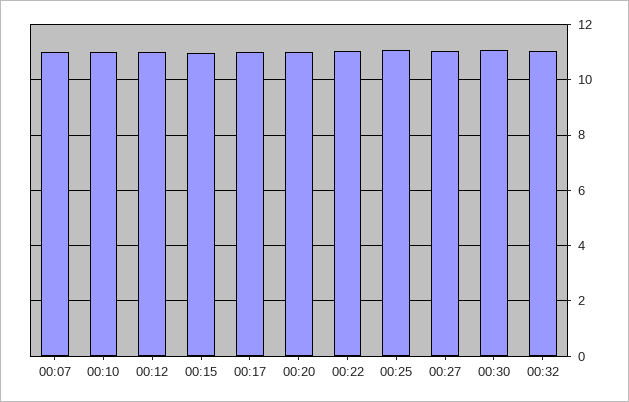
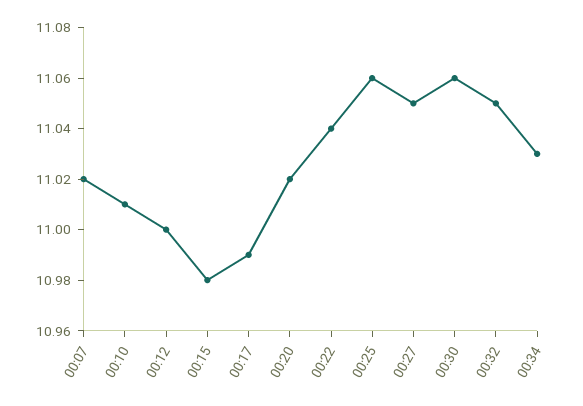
00:34: none -> 11.03

